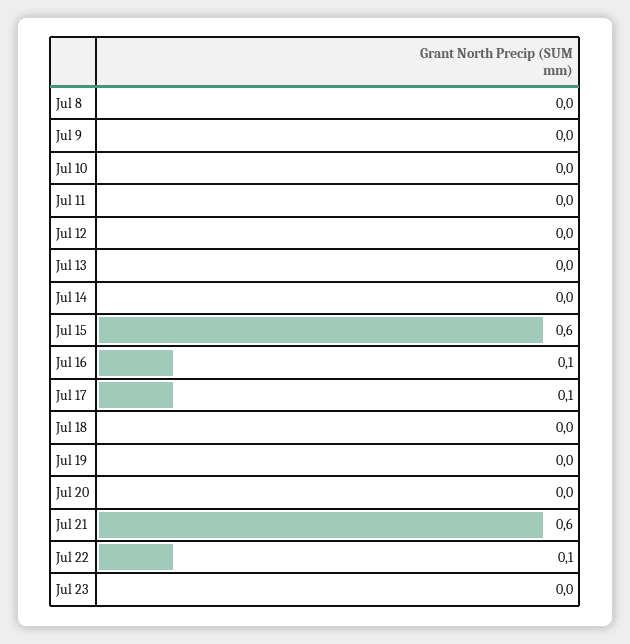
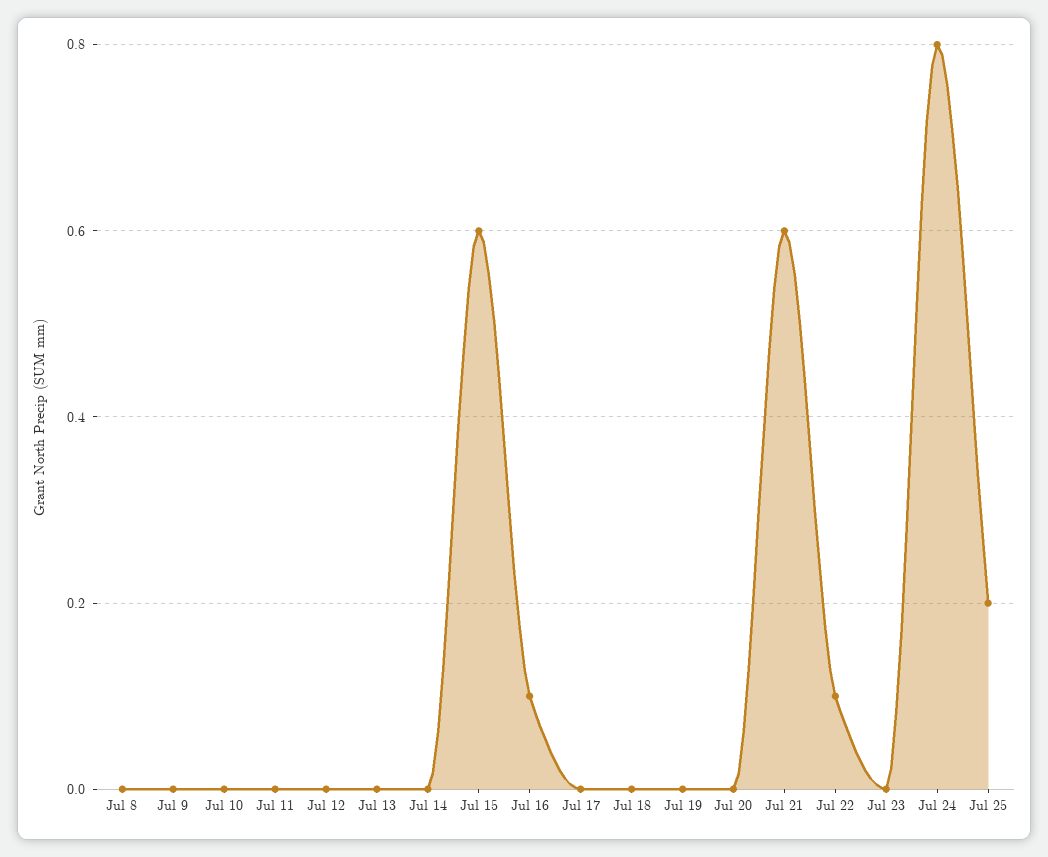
Jul 17: 0.1 -> 0
Jul 24: none -> 0.8
Jul 25: none -> 0.2

